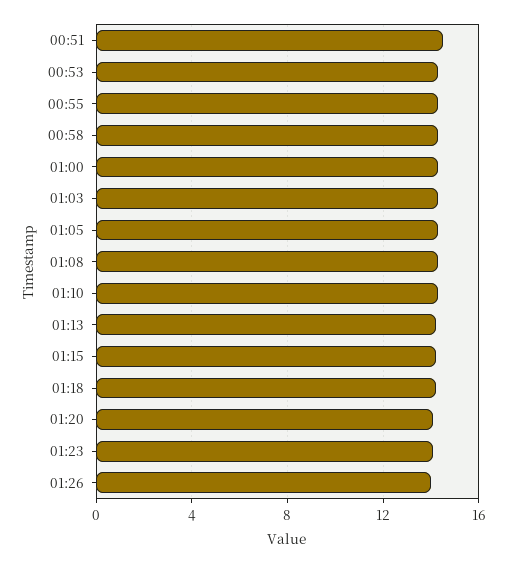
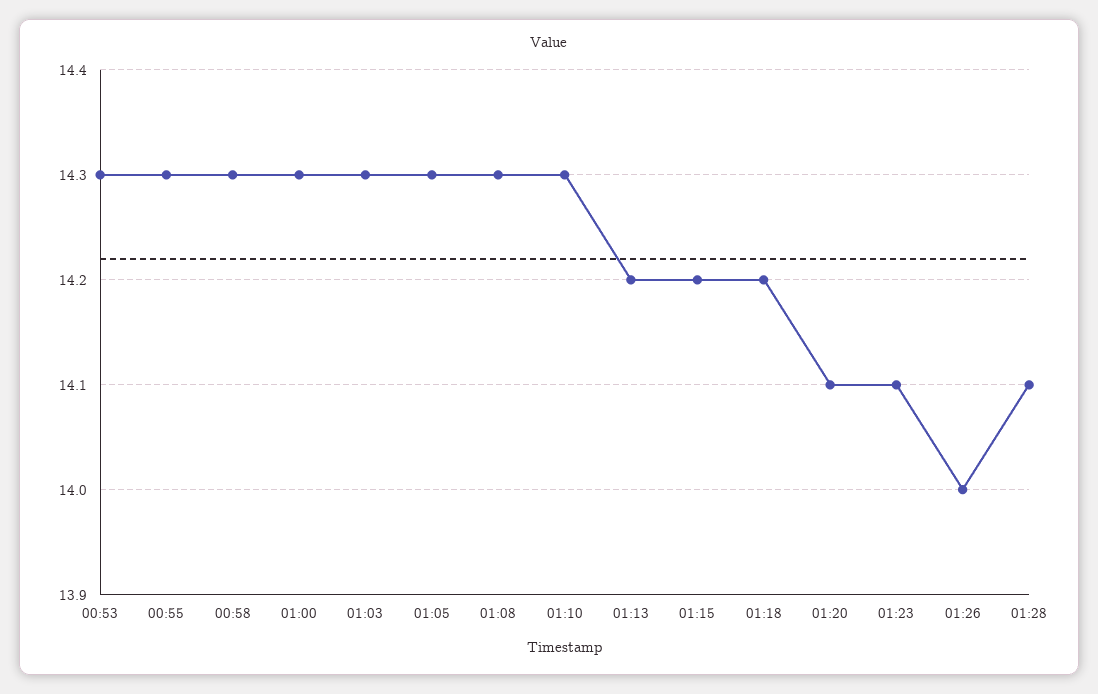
00:51: 14.5 -> none
01:28: none -> 14.1

